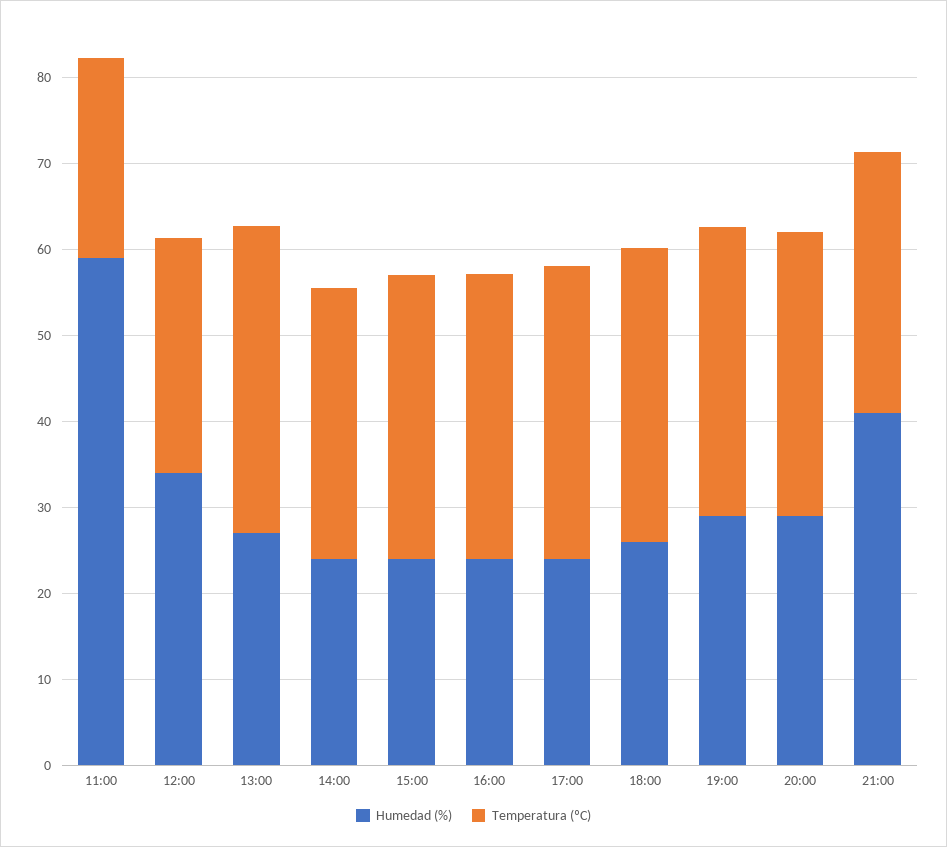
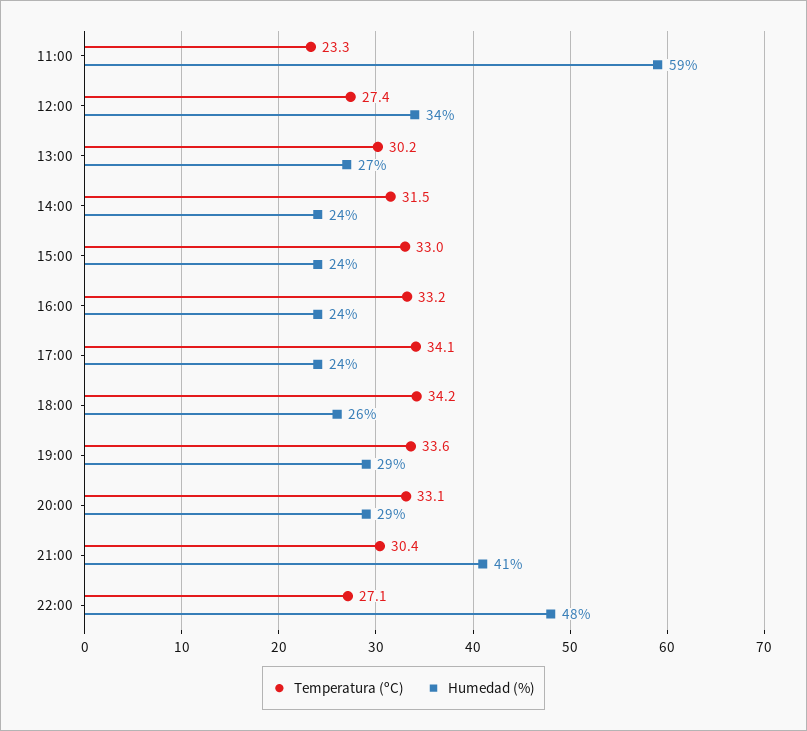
Temperatura (ºC), 13:00: 36 -> 30.2
Temperatura (ºC), 22:00: none -> 27.1
Humedad (%), 22:00: none -> 48

